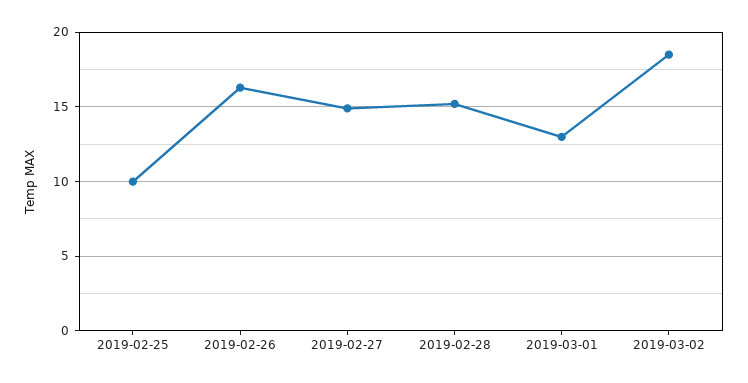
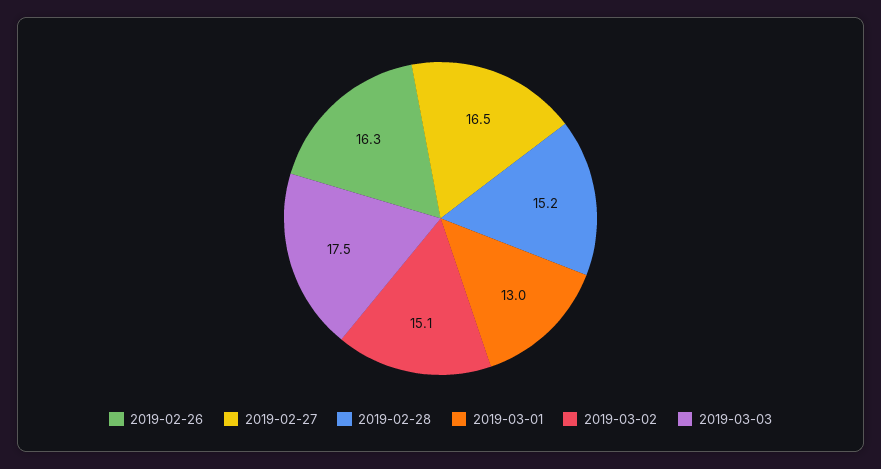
2019-02-25: 10 -> none
2019-02-27: 15 -> 16.5
2019-03-02: 18.5 -> 15.1
2019-03-03: none -> 17.5

